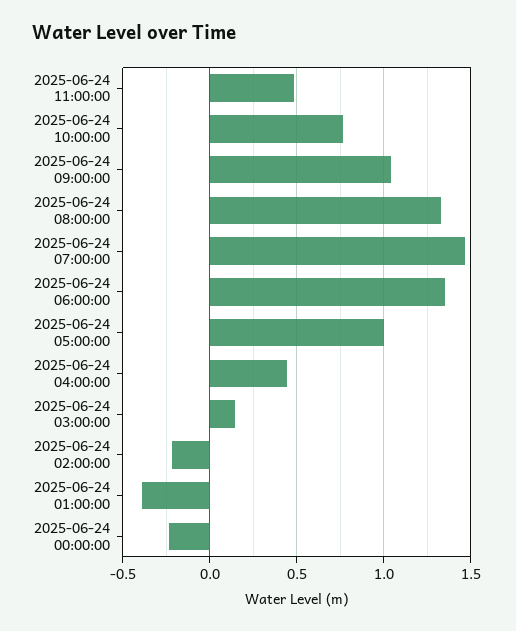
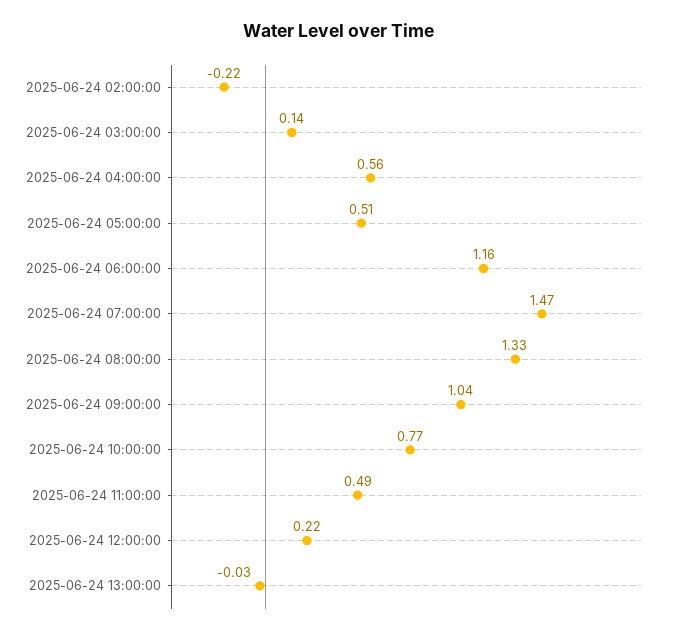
2025-06-24 06:00:00: 1.35 -> 1.16
2025-06-24 05:00:00: 1 -> 0.51
2025-06-24 04:00:00: 0.45 -> 0.56
2025-06-24 01:00:00: -0.4 -> none
2025-06-24 00:00:00: -0.25 -> none
2025-06-24 12:00:00: none -> 0.22
2025-06-24 13:00:00: none -> -0.03

